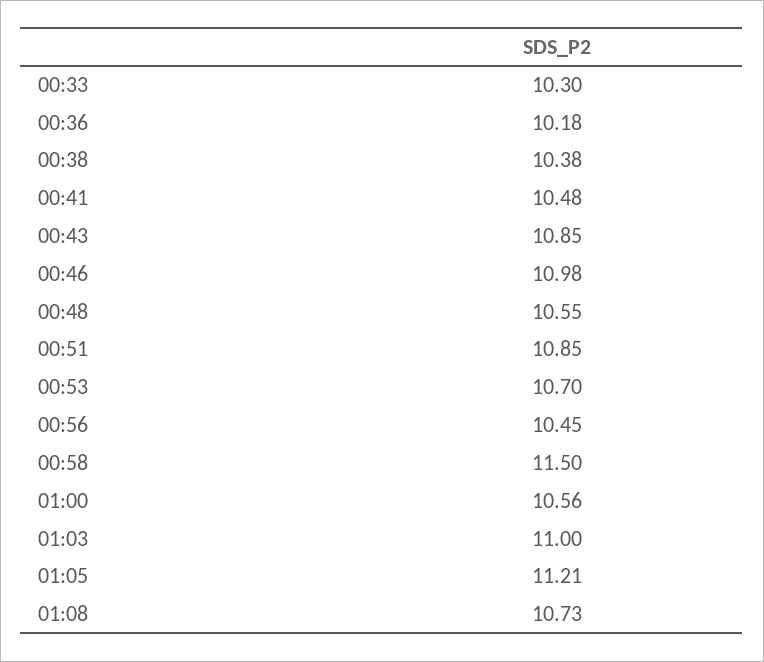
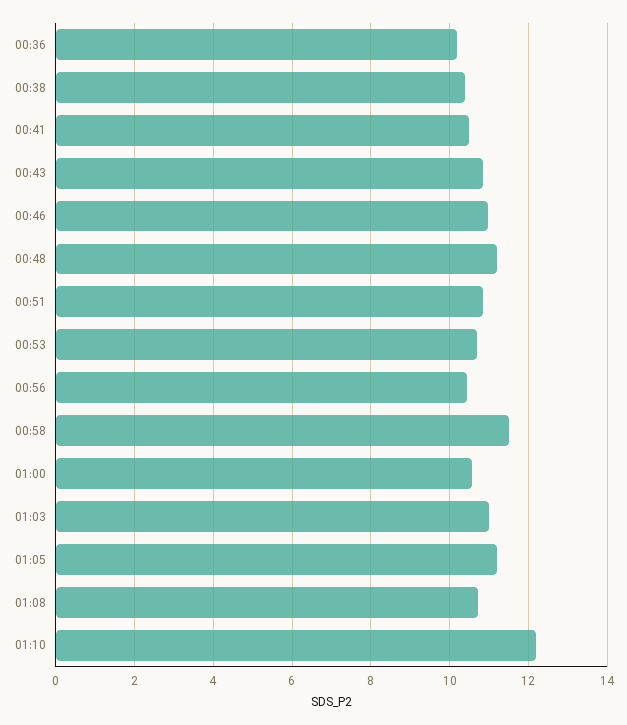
00:33: 10.3 -> none
00:48: 10.55 -> 11.2
01:10: none -> 12.2

